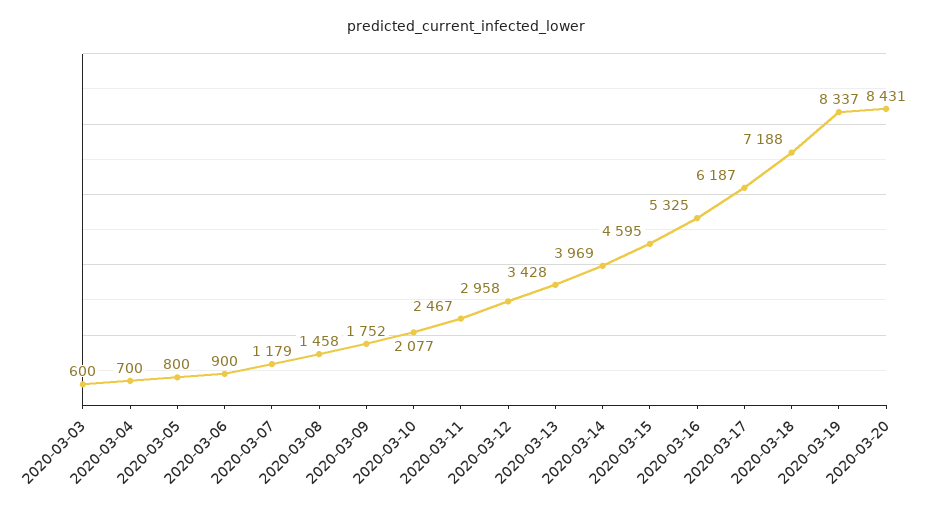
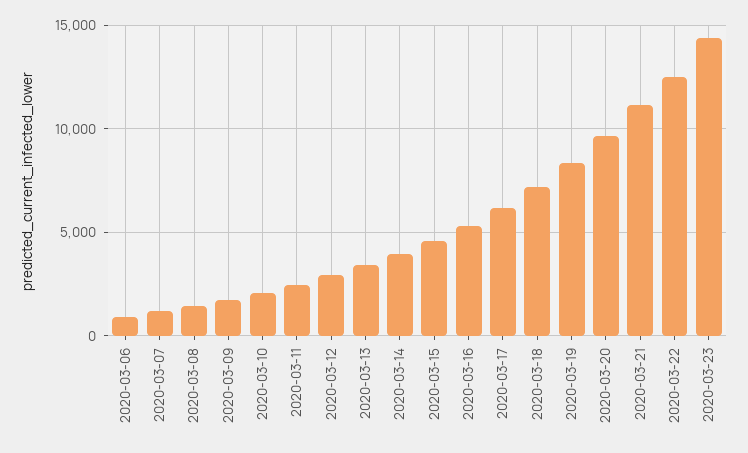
2020-03-03: 600 -> none
2020-03-04: 700 -> none
2020-03-05: 800 -> none
2020-03-20: 8431 -> 9500
2020-03-21: none -> 11000
2020-03-22: none -> 12500
2020-03-23: none -> 14500

